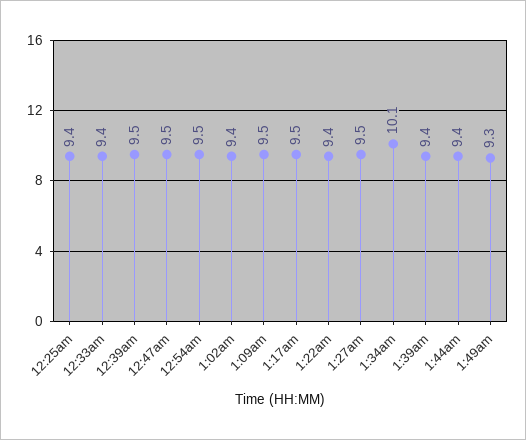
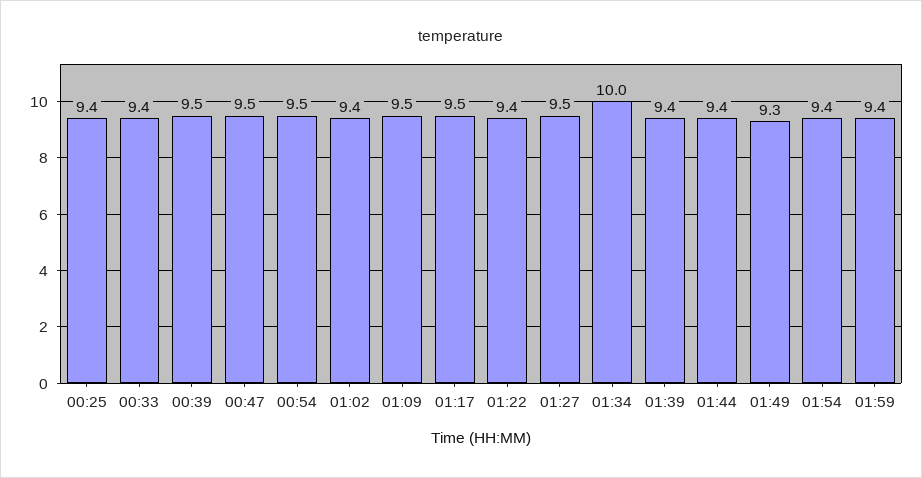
1:34am: 10.1 -> 10
01:54: none -> 9.4
01:59: none -> 9.4

